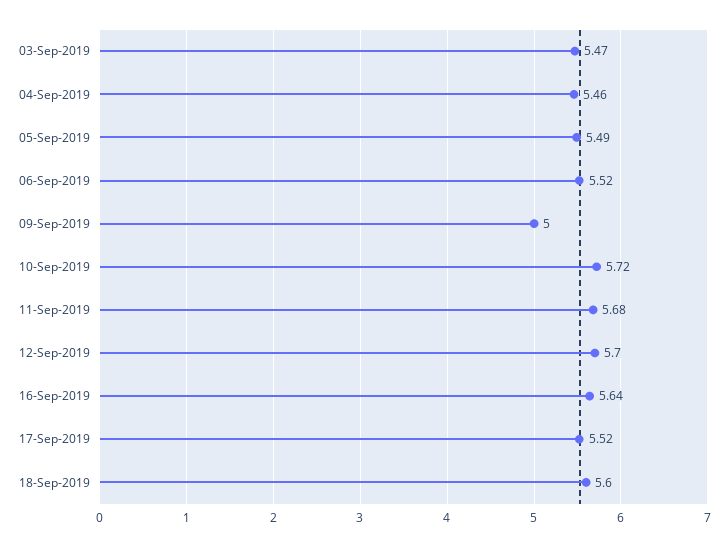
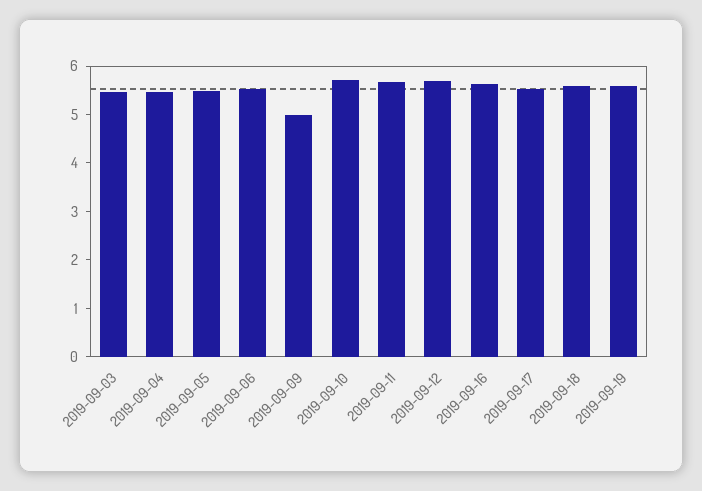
2019-09-19: none -> 5.6

